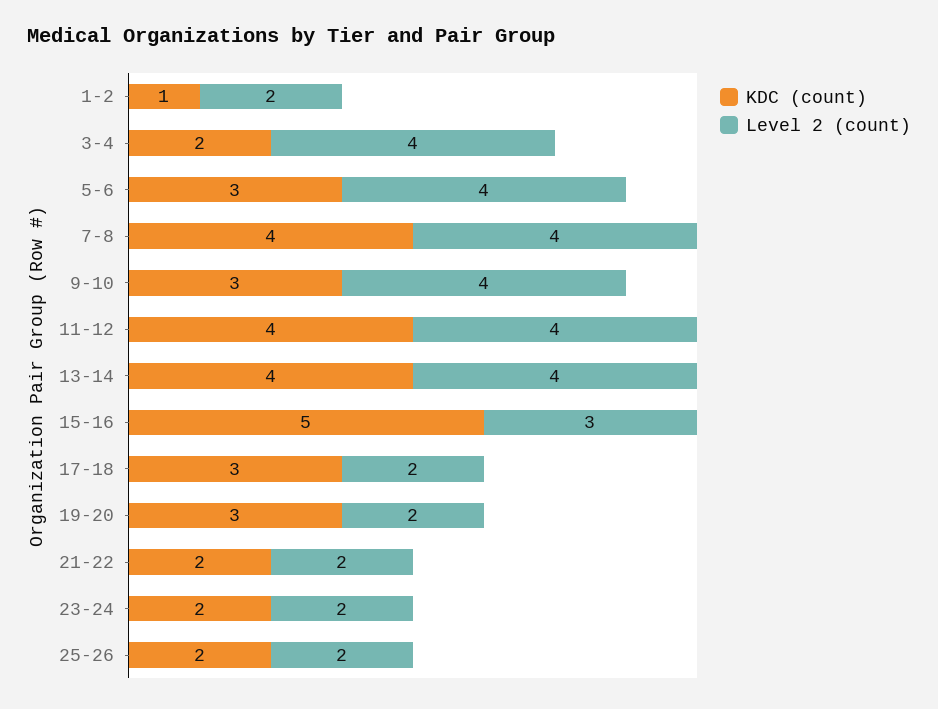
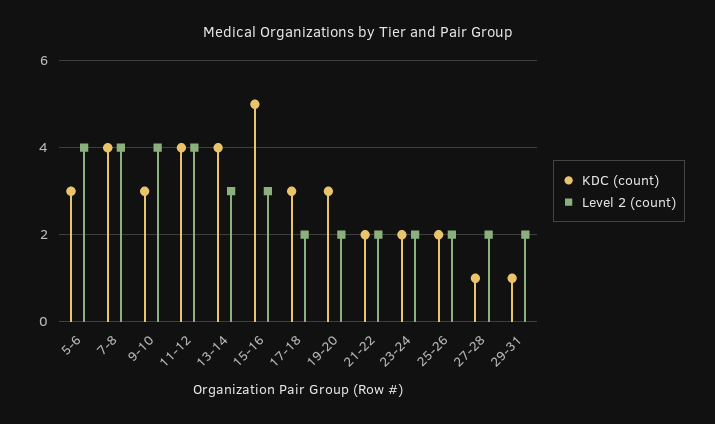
KDC (count), 1-2: 1 -> none
Level 2 (count), 1-2: 2 -> none
KDC (count), 3-4: 2 -> none
Level 2 (count), 3-4: 4 -> none
Level 2 (count), 13-14: 4 -> 3
KDC (count), 27-28: none -> 1
Level 2 (count), 27-28: none -> 2
KDC (count), 29-31: none -> 1
Level 2 (count), 29-31: none -> 2

